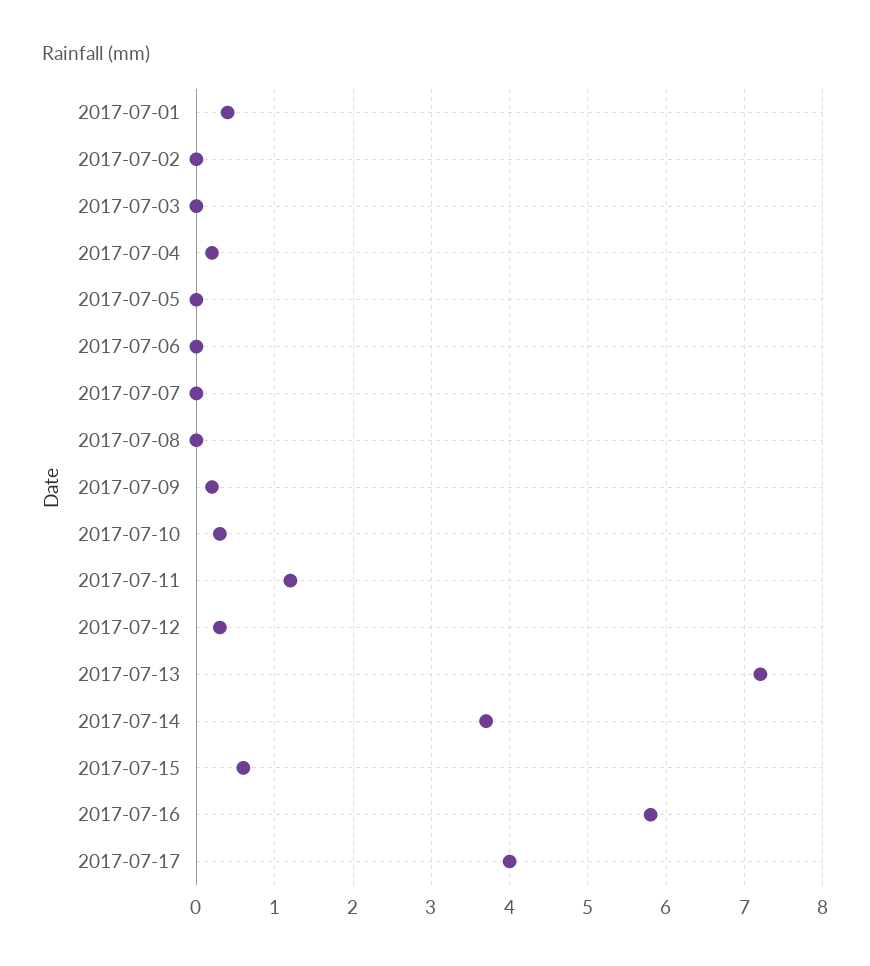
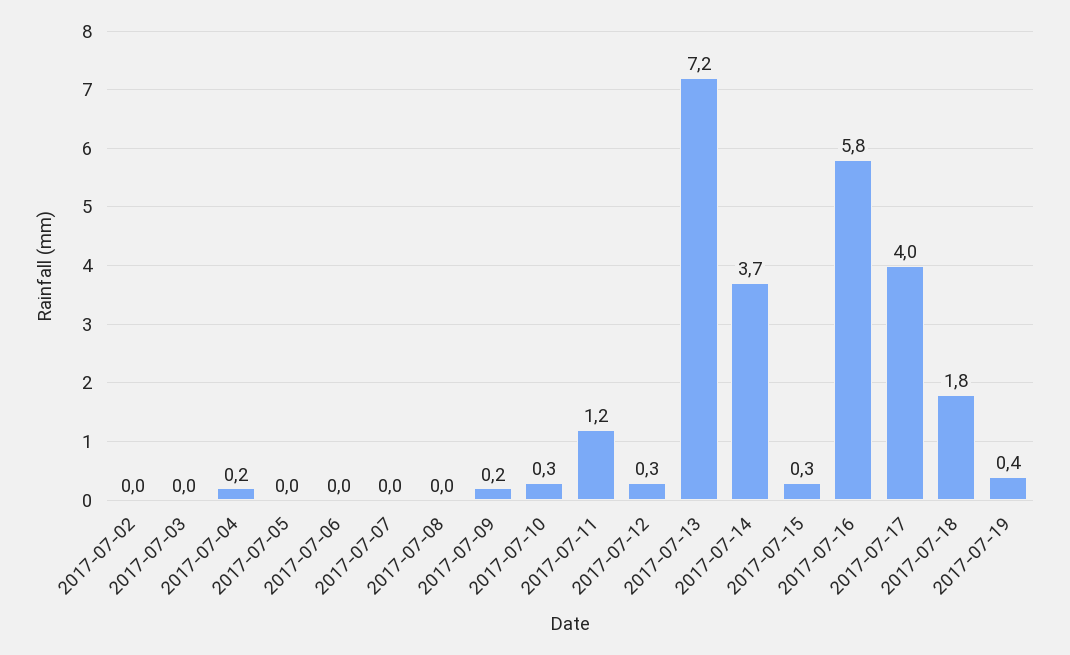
2017-07-01: 0.4 -> none
2017-07-15: 0.6 -> 0.3
2017-07-18: none -> 1.8
2017-07-19: none -> 0.4

